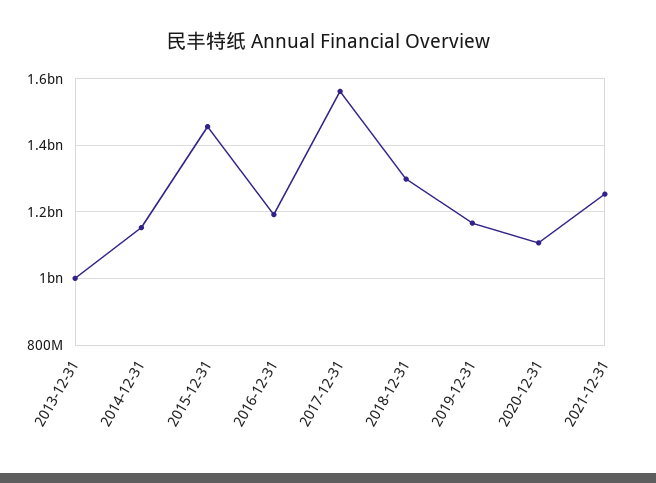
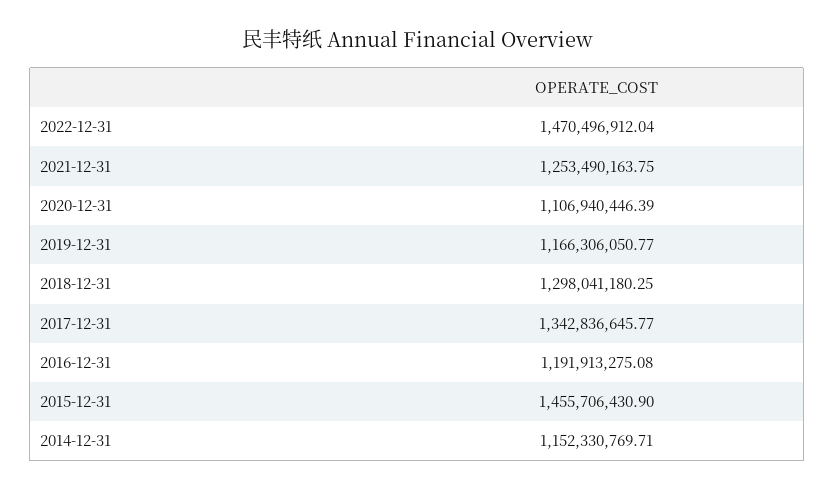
2013-12-31: 1000000000 -> none
2017-12-31: 1560000000 -> 1342836645.77
2022-12-31: none -> 1470496912.04

